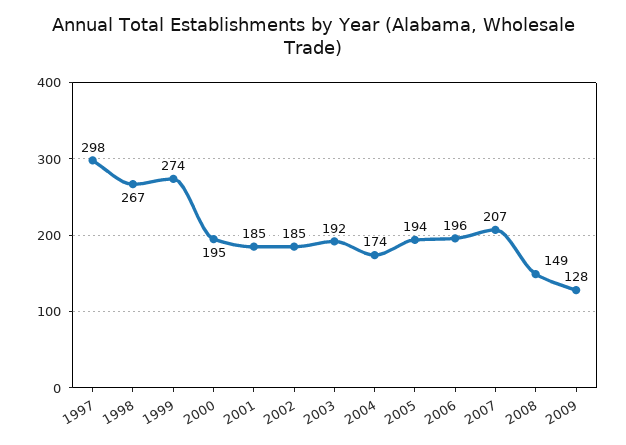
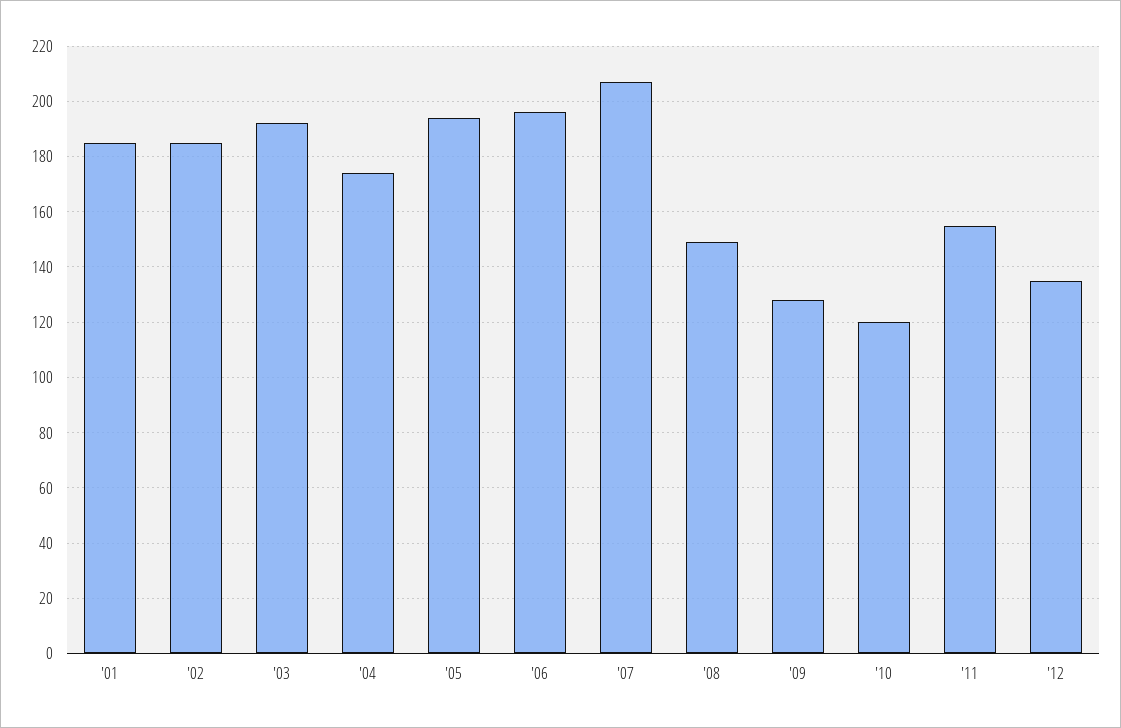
1997: 298 -> none
1998: 267 -> none
1999: 274 -> none
2000: 195 -> none
'10: none -> 120
'11: none -> 155
'12: none -> 135

